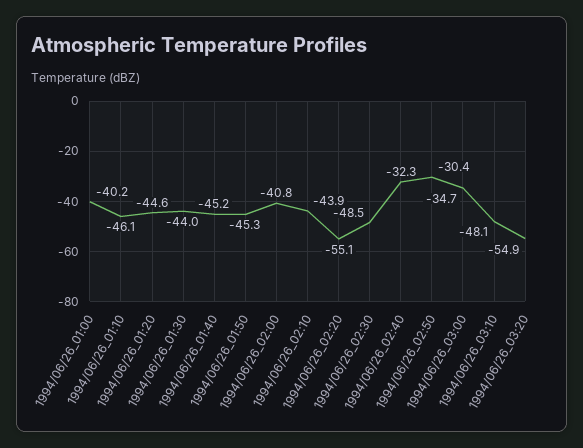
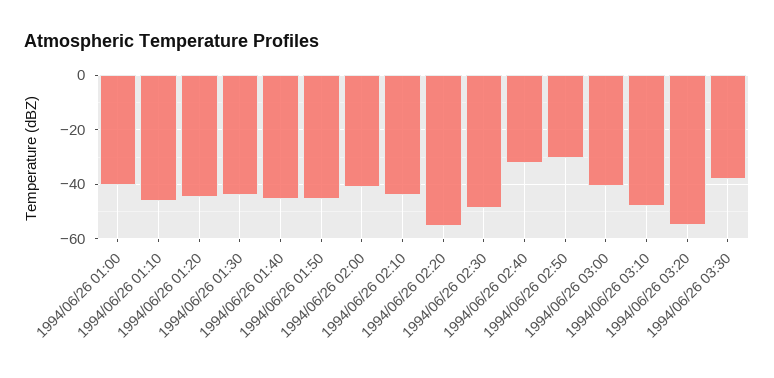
1994/06/26_03:00: -34.7 -> -40
1994/06/26 03:30: none -> -37.5

